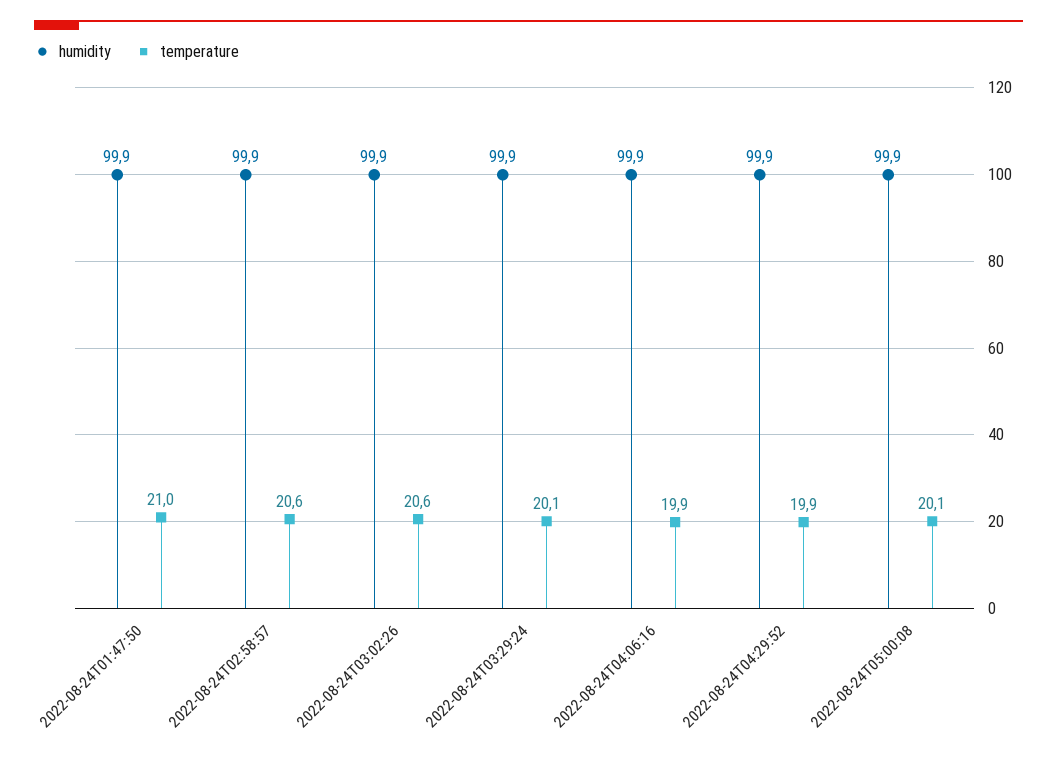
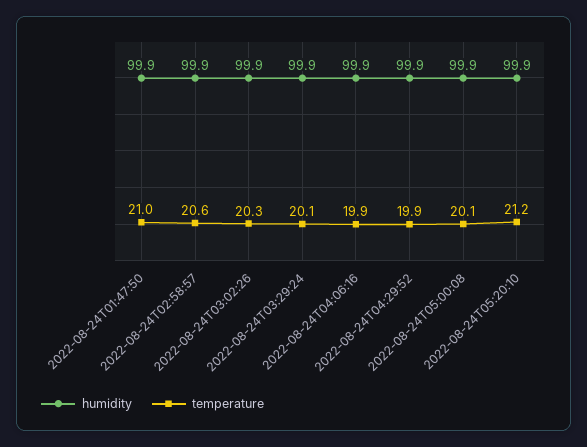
temperature, 2022-08-24T03:02:26: 20.6 -> 20.3
humidity, 2022-08-24T05:20:10: none -> 99.9
temperature, 2022-08-24T05:20:10: none -> 21.2

